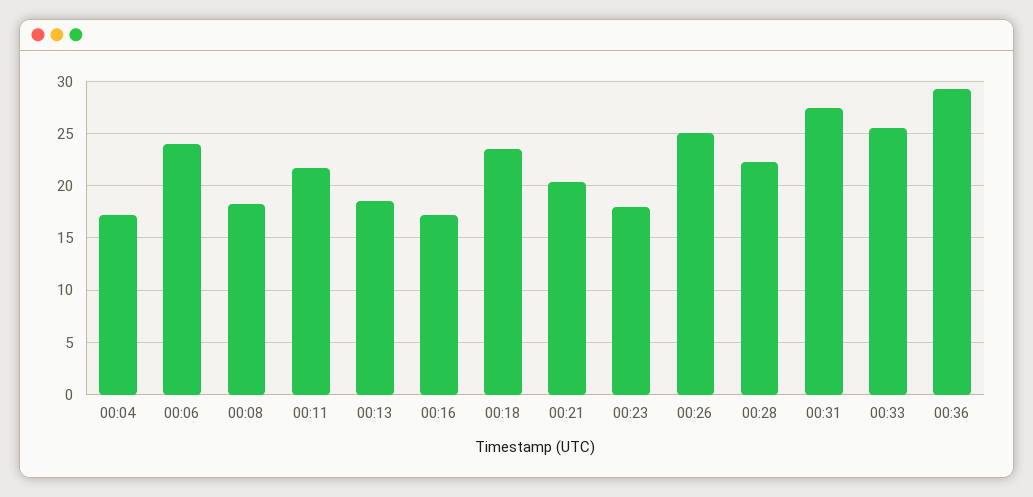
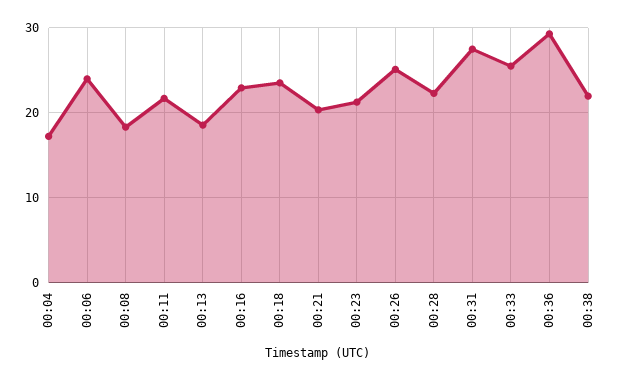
00:16: 17 -> 23
00:23: 18 -> 21
00:38: none -> 22

